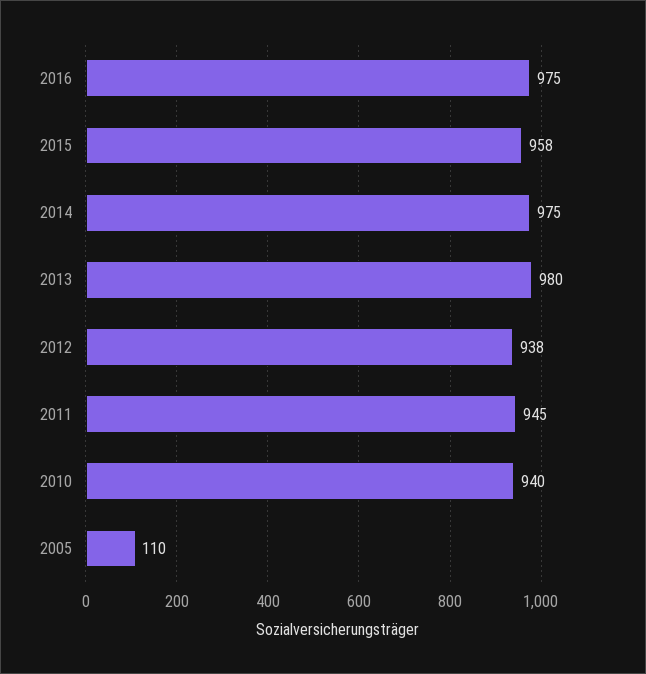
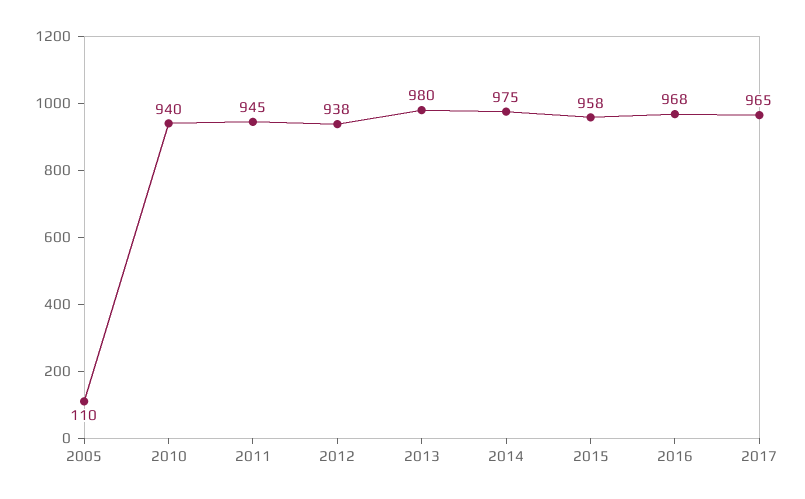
2016: 975 -> 968
2017: none -> 965

